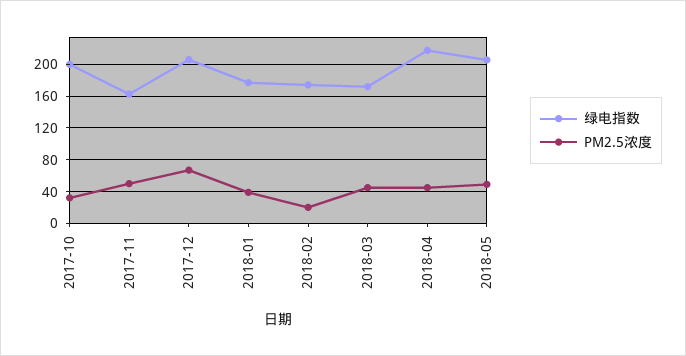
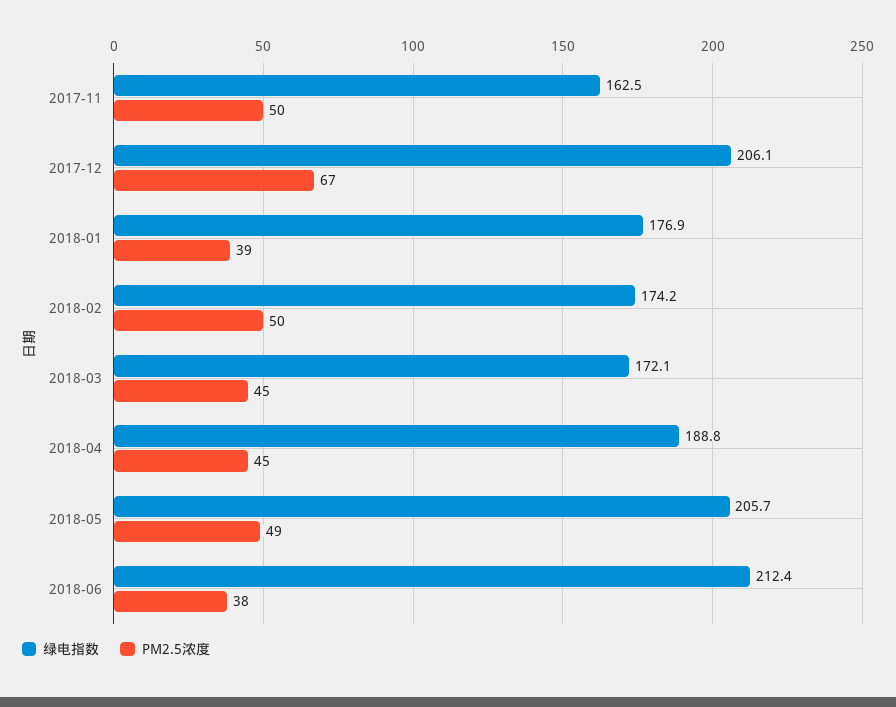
绿电指数, 2017-10: 200 -> none
PM2.5浓度, 2017-10: 30 -> none
PM2.5浓度, 2018-02: 20 -> 50
绿电指数, 2018-04: 220 -> 188.8
绿电指数, 2018-06: none -> 212.4
PM2.5浓度, 2018-06: none -> 38

